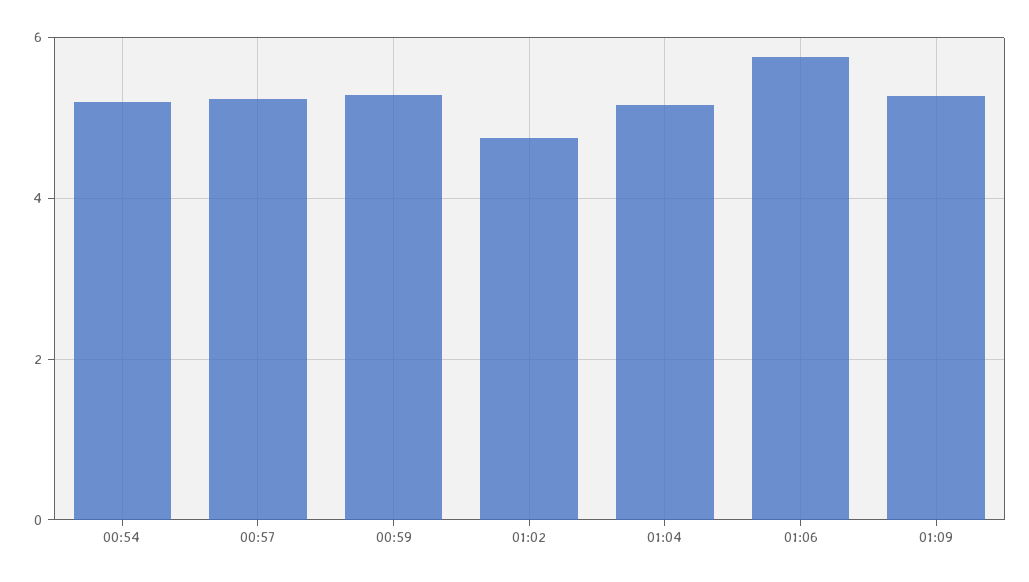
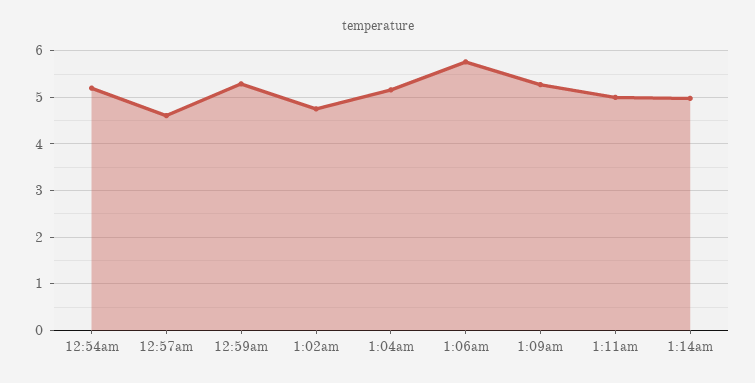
00:57: 5.2 -> 4.6
1:11am: none -> 5
1:14am: none -> 5

